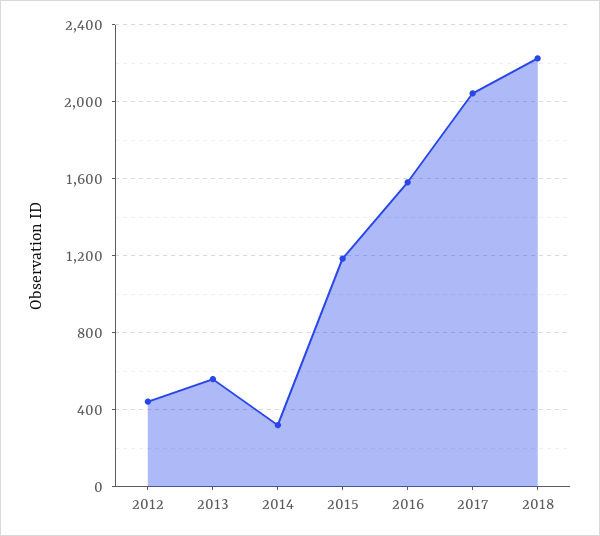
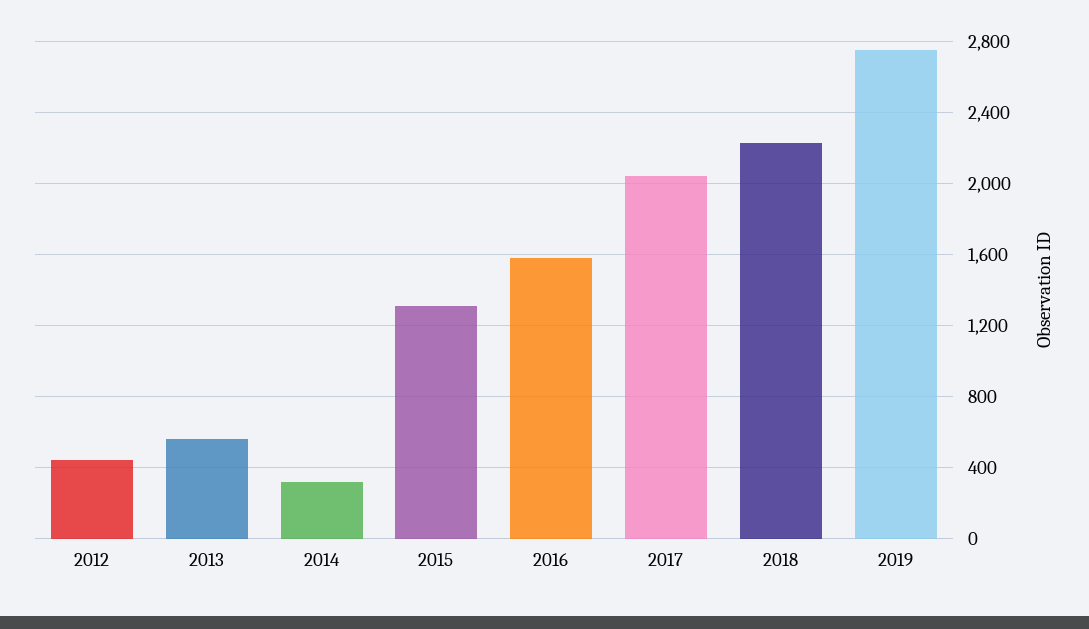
2015: 1200 -> 1300
2019: none -> 2750

